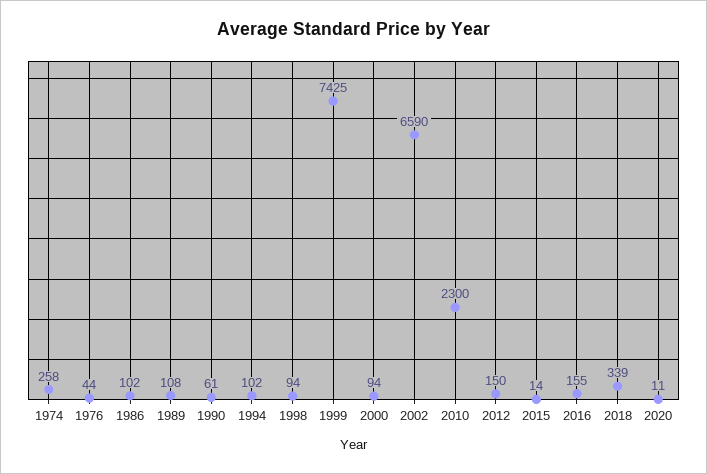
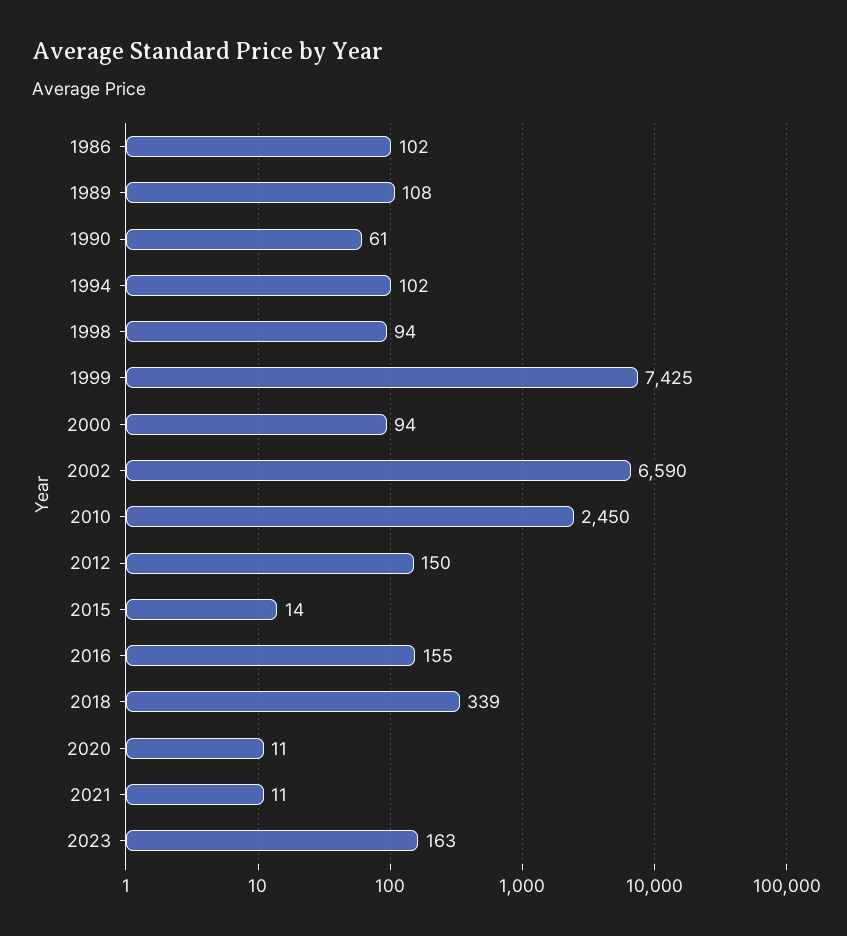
1974: 258 -> none
1976: 44 -> none
2010: 2300 -> 2450
2021: none -> 11
2023: none -> 163

